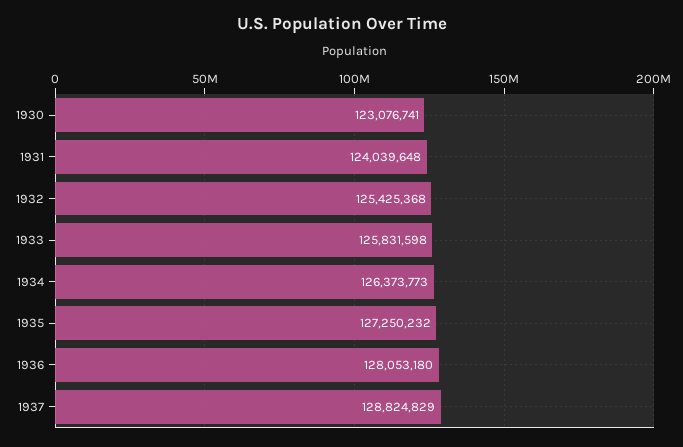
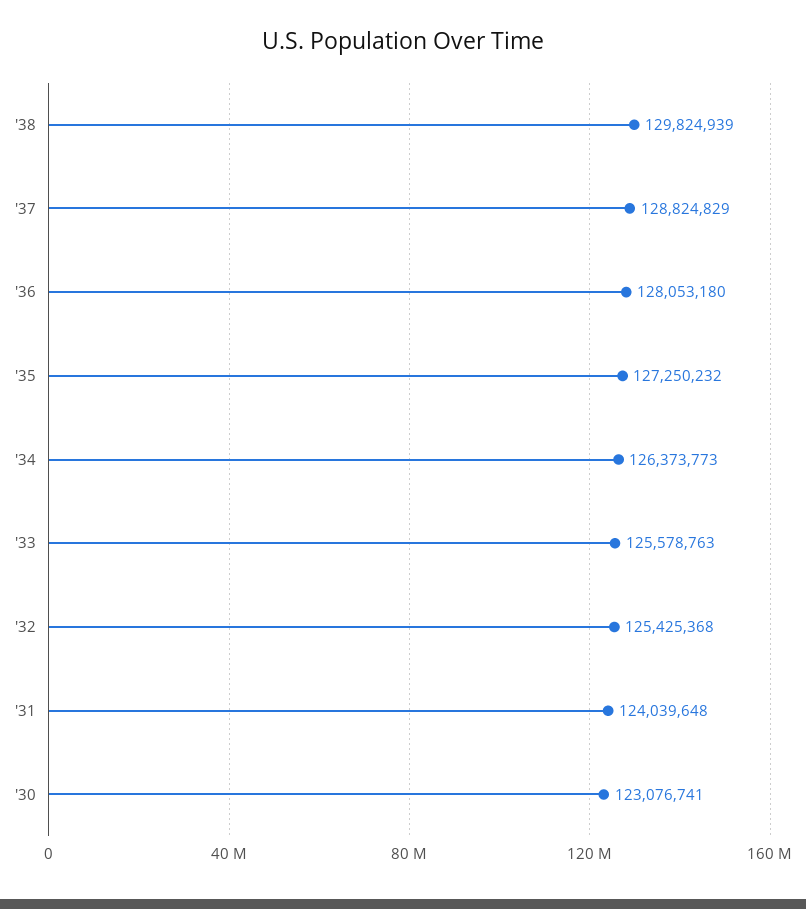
1933: 125831598 -> 125578763
'38: none -> 129824939

